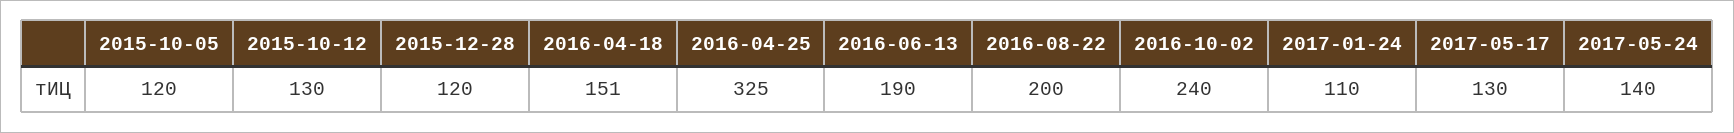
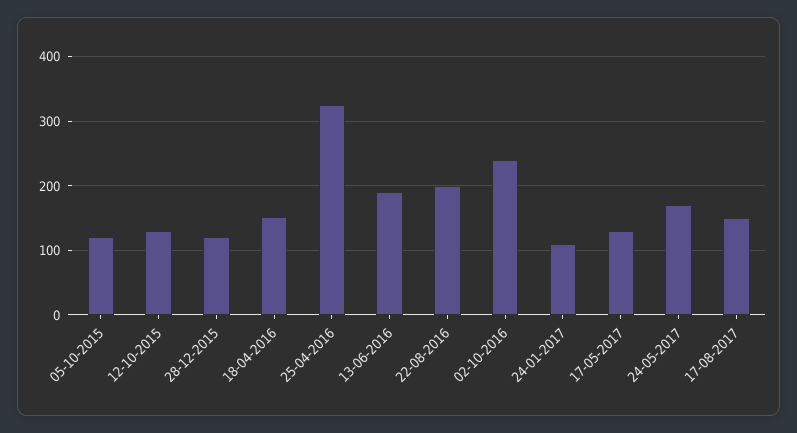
2017-05-24: 140 -> 170
17-08-2017: none -> 150

